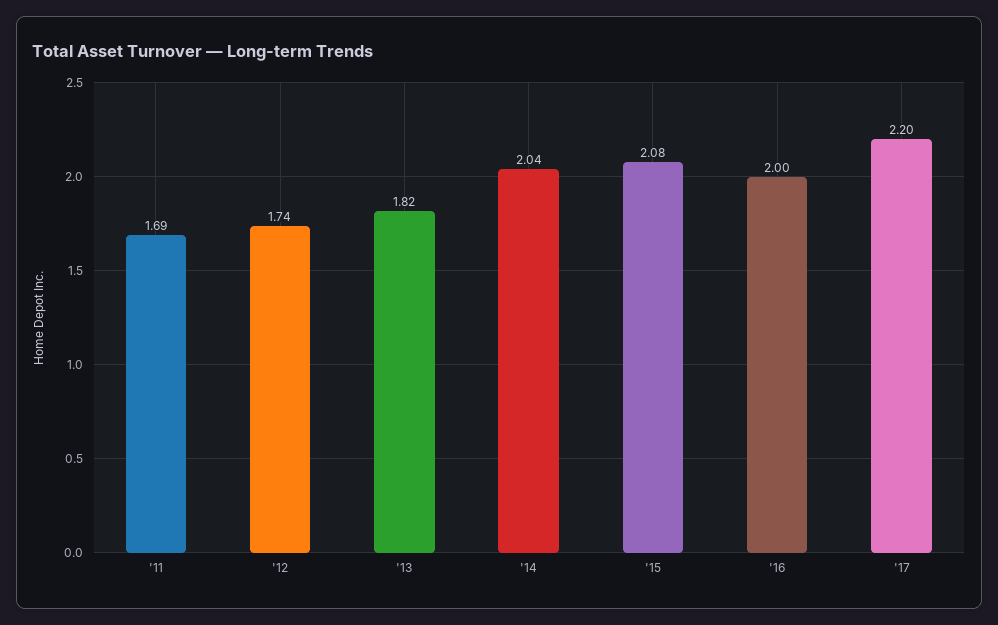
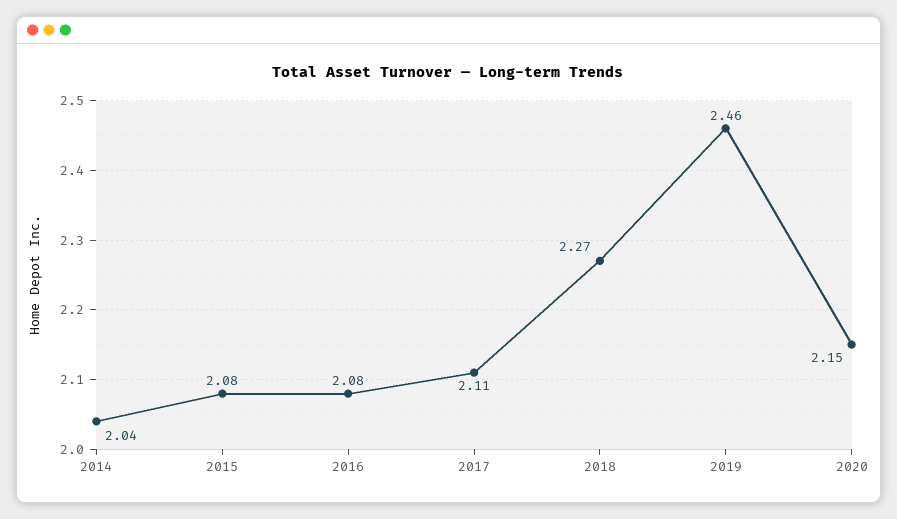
'11: 1.69 -> none
'12: 1.74 -> none
'13: 1.82 -> none
'16: 2 -> 2.08
'17: 2.2 -> 2.11
2018: none -> 2.27
2019: none -> 2.46
2020: none -> 2.15

